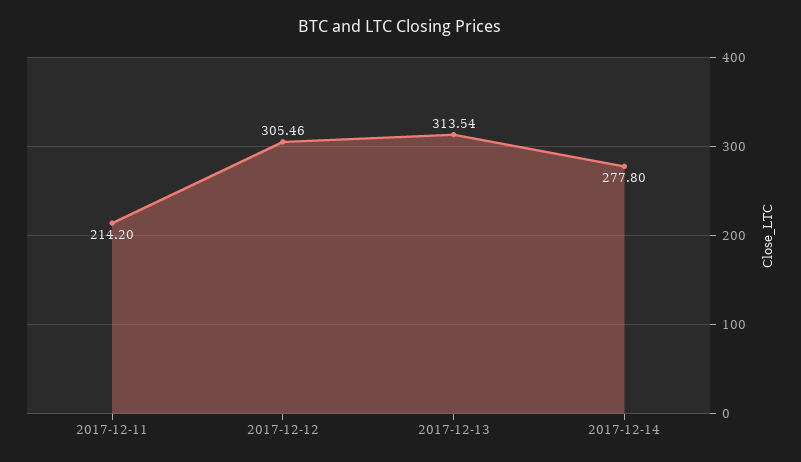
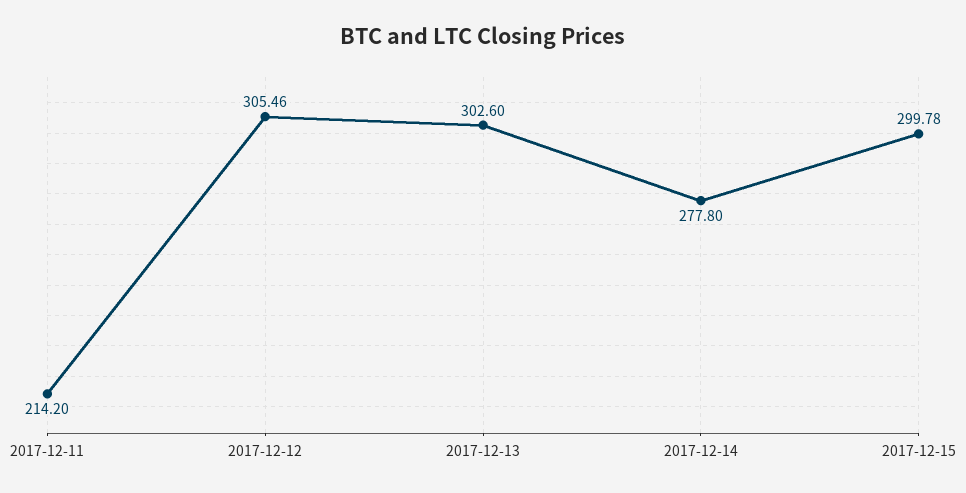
2017-12-13: 313.54 -> 302.6
2017-12-15: none -> 299.78

